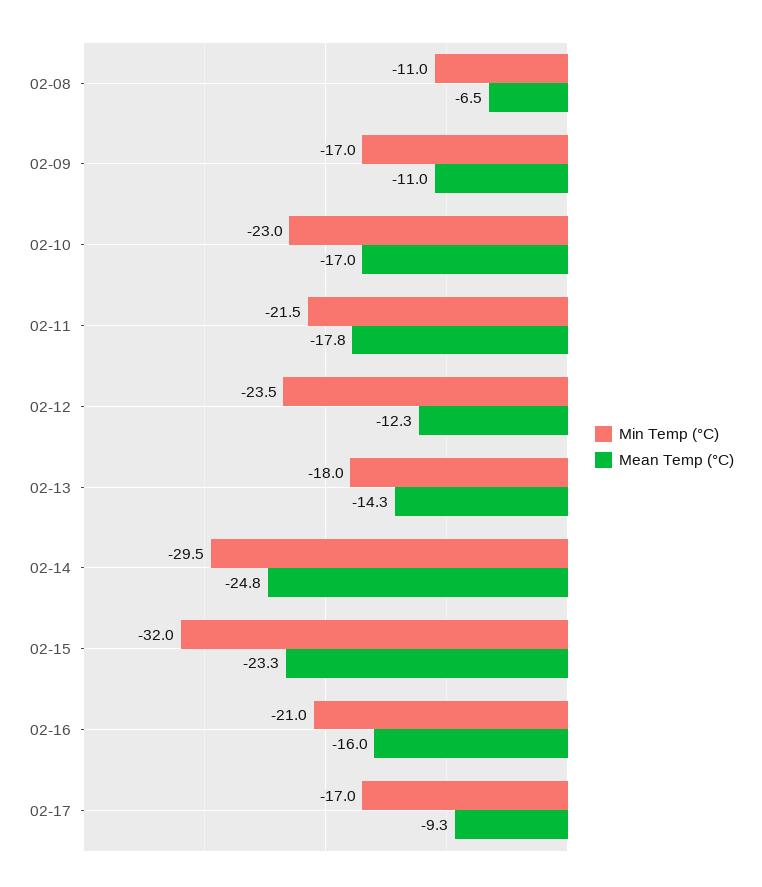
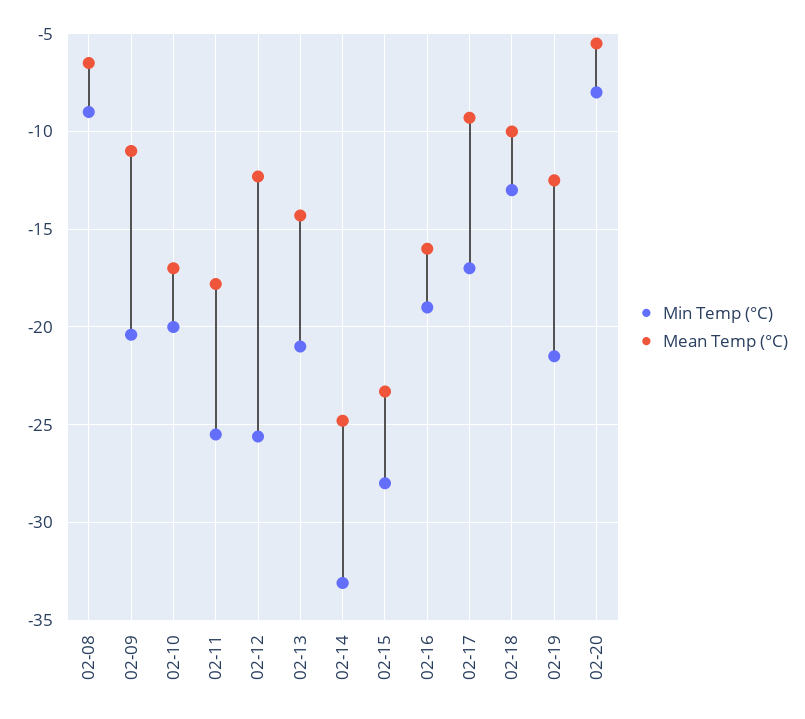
Min Temp (°C), 02-08: -11 -> -9
Min Temp (°C), 02-09: -17 -> -20.5
Min Temp (°C), 02-10: -23 -> -20
Min Temp (°C), 02-11: -21.5 -> -25.5
Min Temp (°C), 02-12: -23.5 -> -25.5
Min Temp (°C), 02-13: -18 -> -21
Min Temp (°C), 02-14: -29.5 -> -33
Min Temp (°C), 02-15: -32 -> -28
Min Temp (°C), 02-16: -21 -> -19
Min Temp (°C), 02-18: none -> -13
Mean Temp (°C), 02-18: none -> -10
Min Temp (°C), 02-19: none -> -21.5
Mean Temp (°C), 02-19: none -> -12.5
Min Temp (°C), 02-20: none -> -8
Mean Temp (°C), 02-20: none -> -5.5

